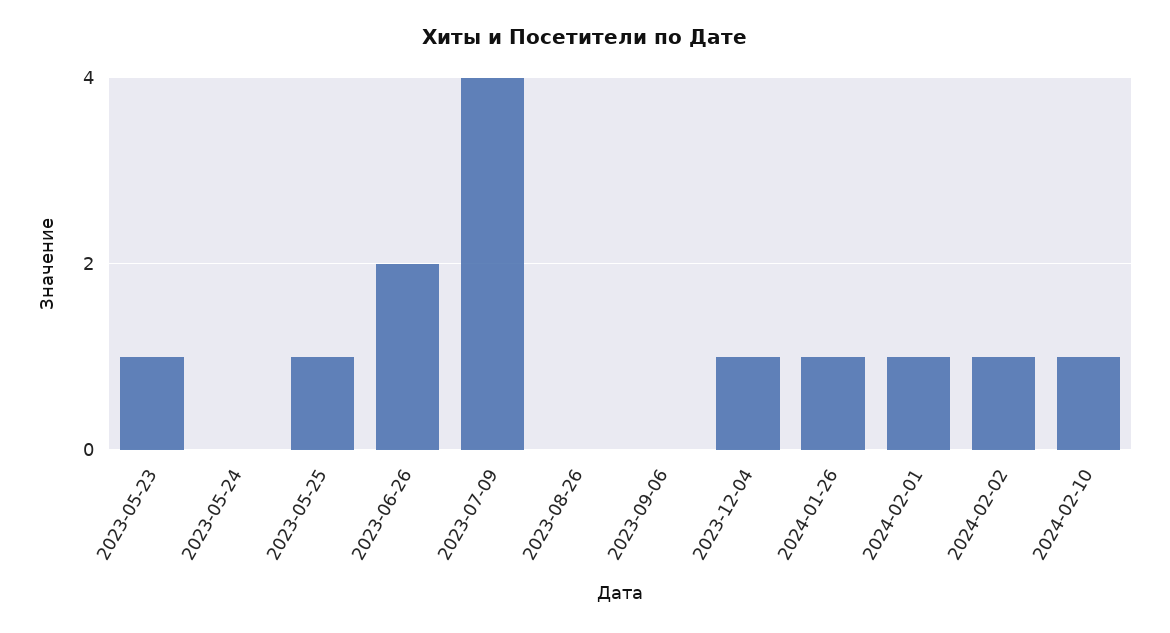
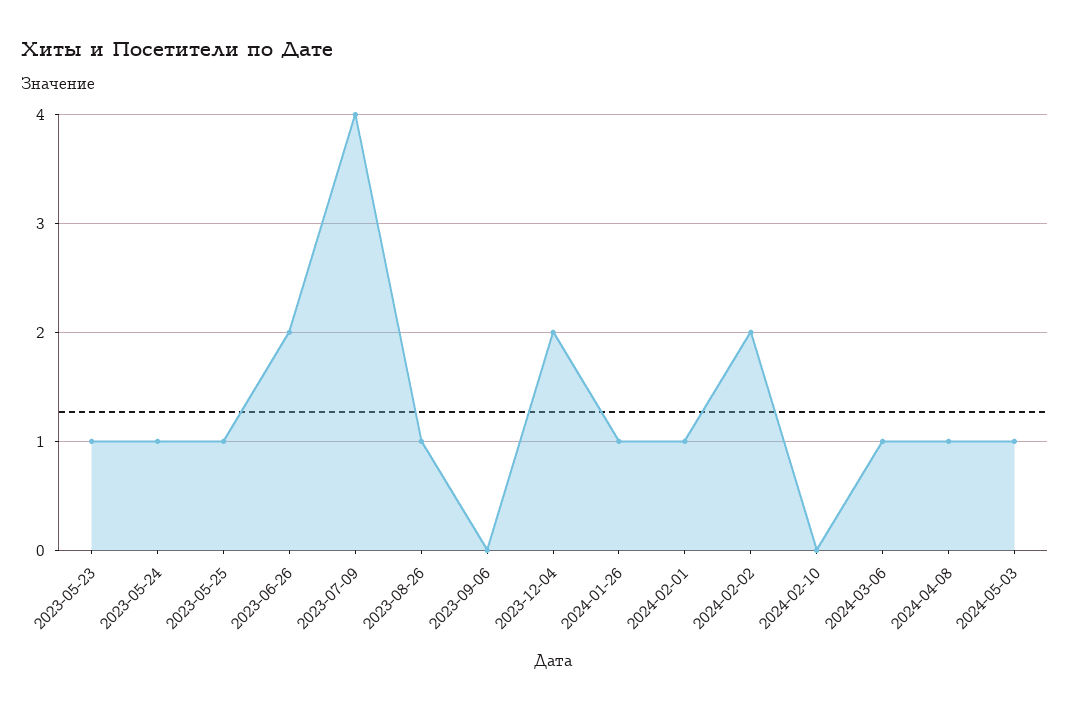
2023-05-24: 0 -> 1
2023-08-26: 0 -> 1
2023-12-04: 1 -> 2
2024-02-02: 1 -> 2
2024-02-10: 1 -> 0
2024-03-06: none -> 1
2024-04-08: none -> 1
2024-05-03: none -> 1

